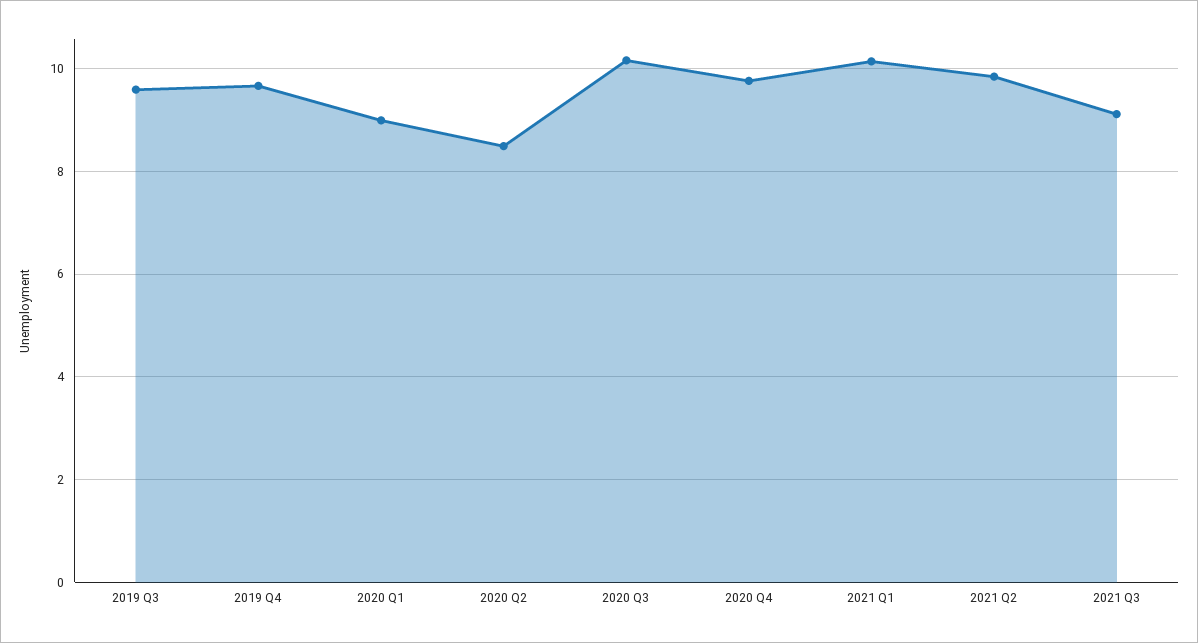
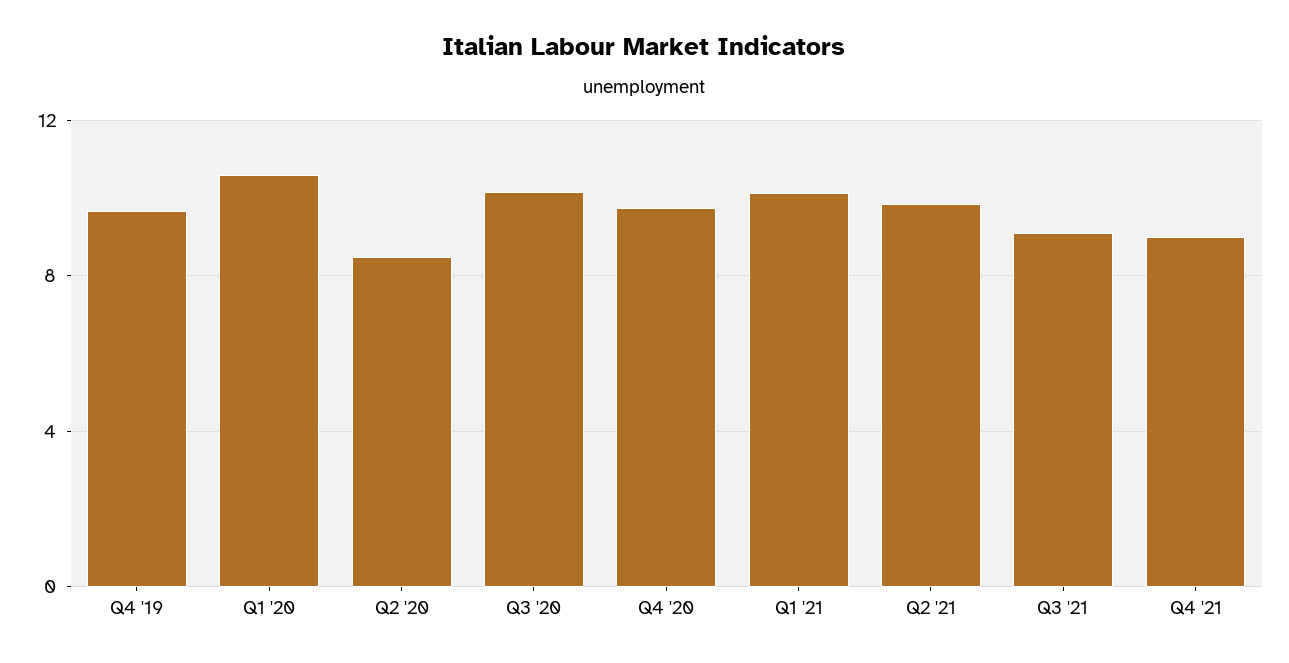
2019 Q3: 9.6 -> none
2020 Q1: 9 -> 10.5
Q4 '21: none -> 9

